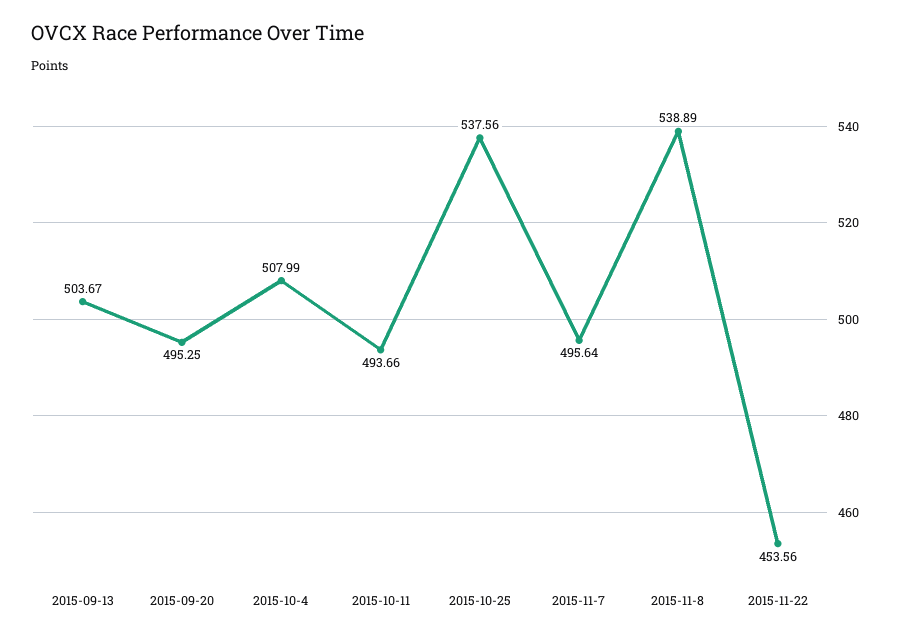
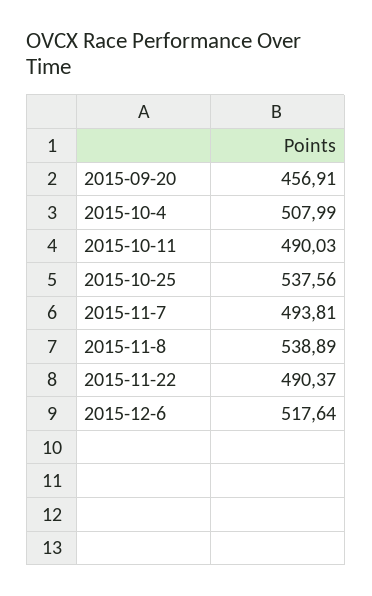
2015-09-13: 503.67 -> none
2015-09-20: 495.25 -> 456.91
2015-10-11: 493.66 -> 490.03
2015-11-7: 495.64 -> 493.81
2015-11-22: 453.56 -> 490.37
2015-12-6: none -> 517.64

